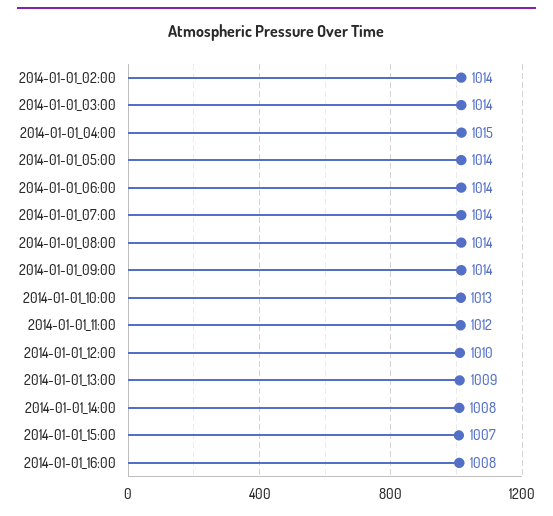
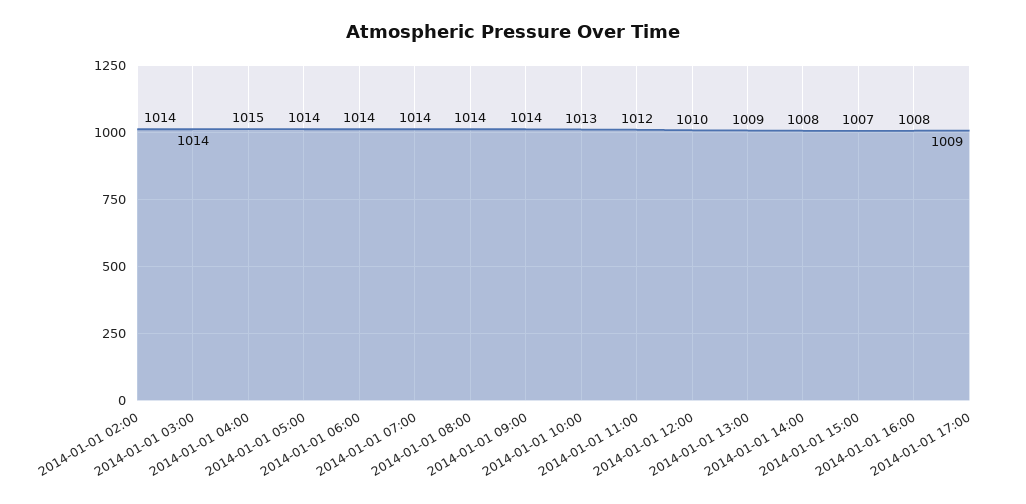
2014-01-01 17:00: none -> 1009

